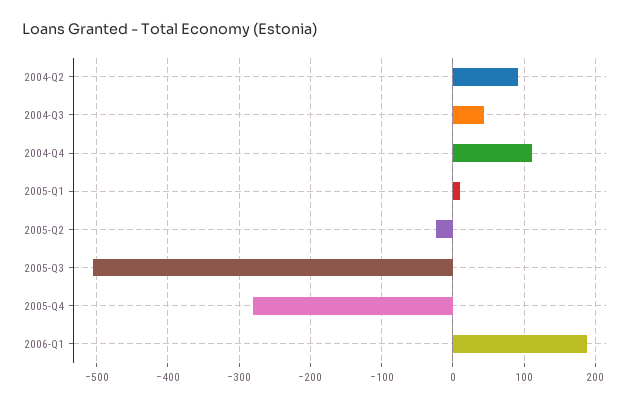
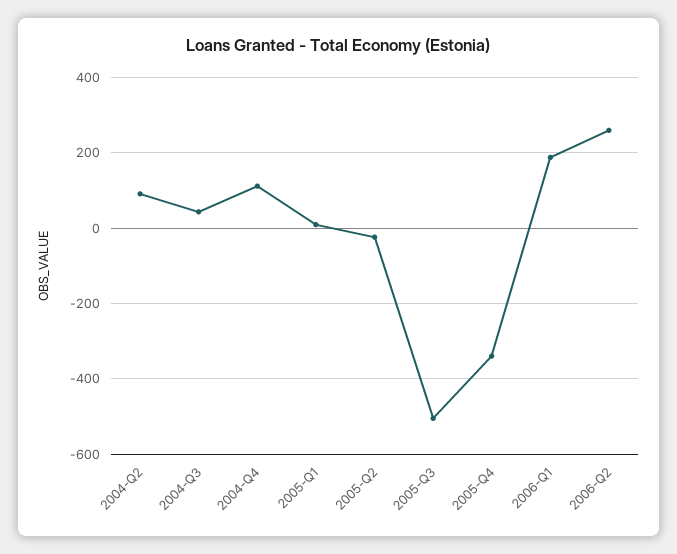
2005-Q4: -280 -> -340
2006-Q2: none -> 260

